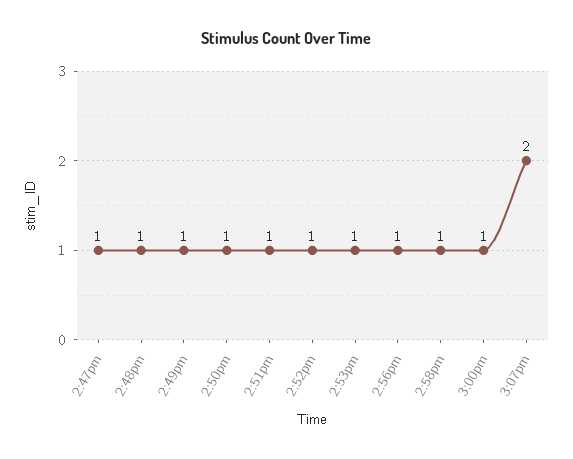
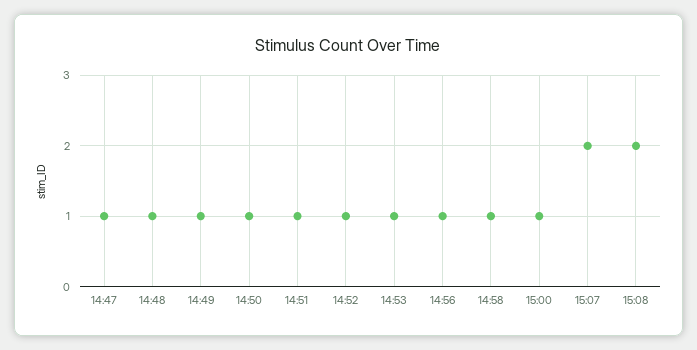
15:08: none -> 2

